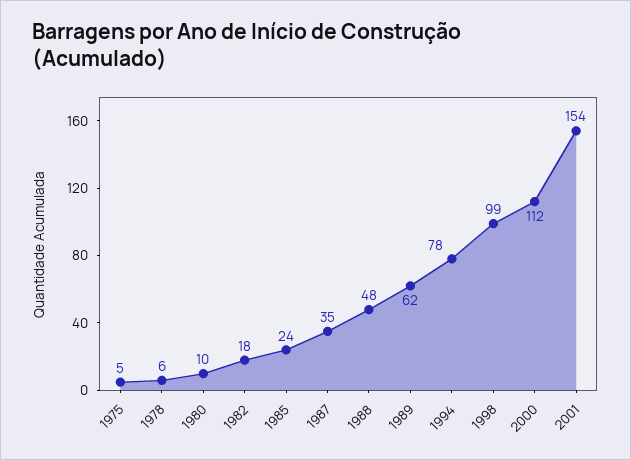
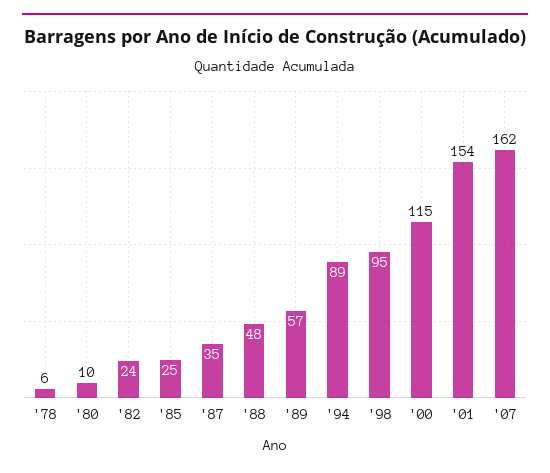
1975: 5 -> none
1982: 18 -> 24
1985: 24 -> 25
1989: 62 -> 57
1994: 78 -> 89
1998: 99 -> 95
2000: 112 -> 115
'07: none -> 162

